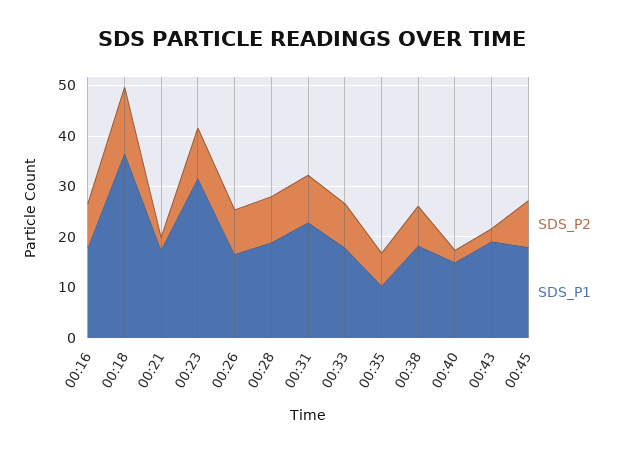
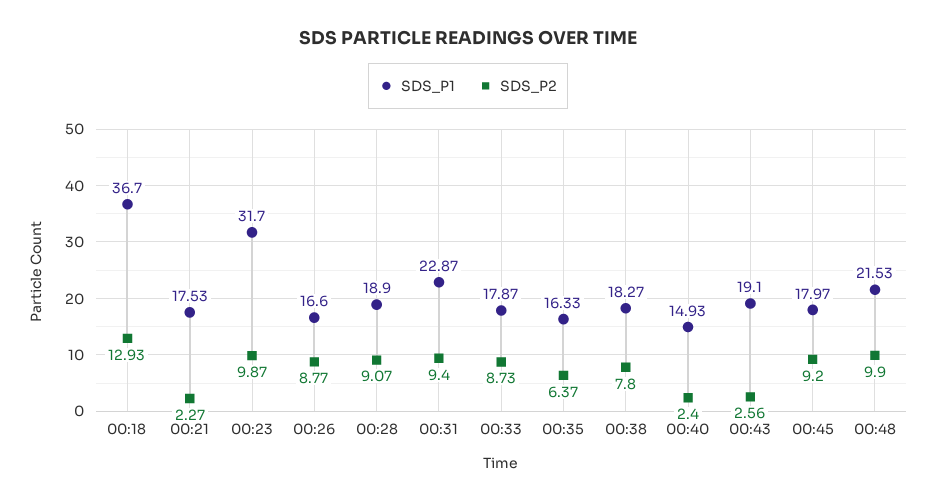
SDS_P2, 00:16: 8 -> none
SDS_P1, 00:16: 18 -> none
SDS_P1, 00:35: 10 -> 16.33
SDS_P1, 00:48: none -> 21.53
SDS_P2, 00:48: none -> 9.9

